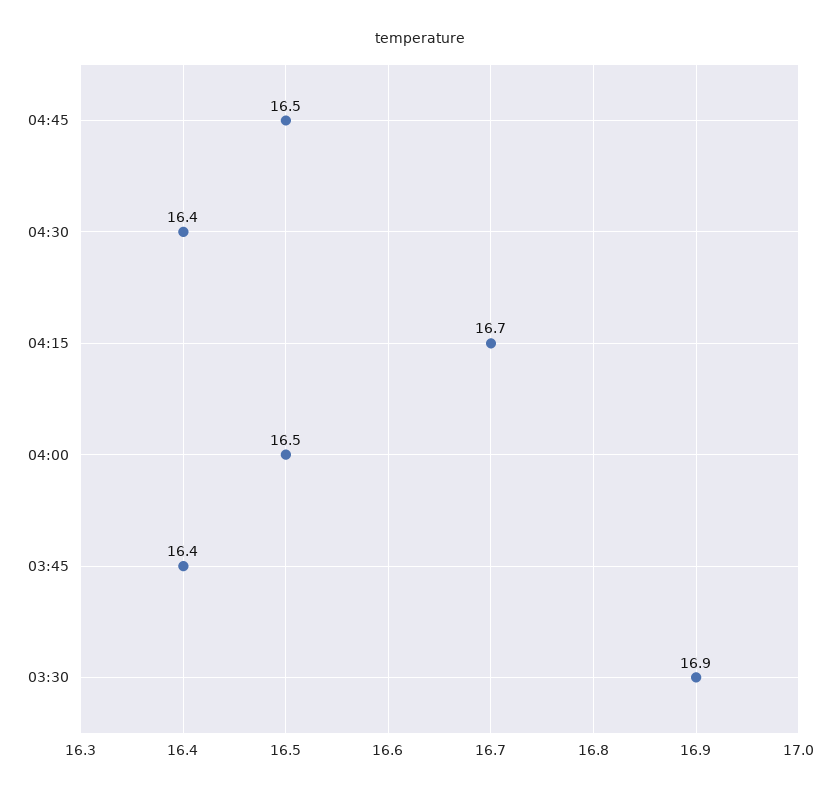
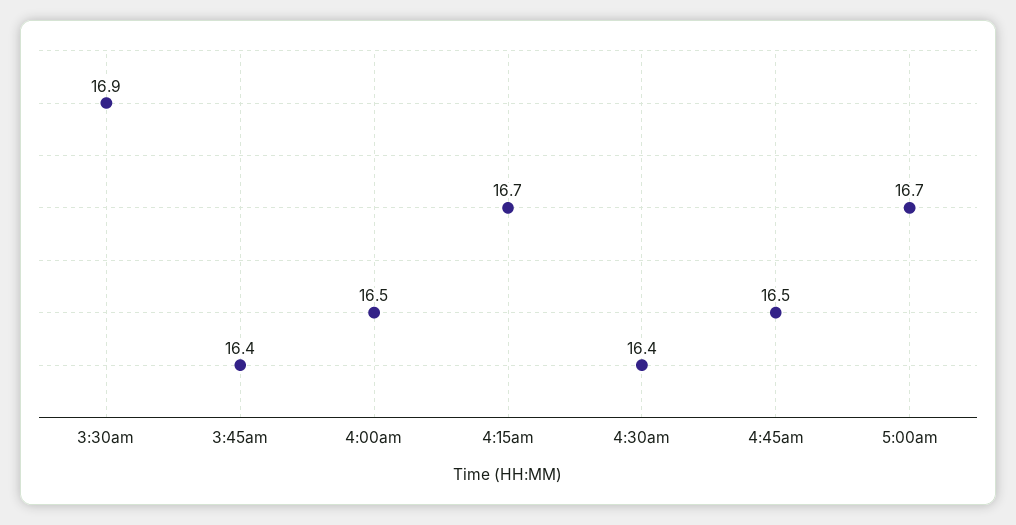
5:00am: none -> 16.7

